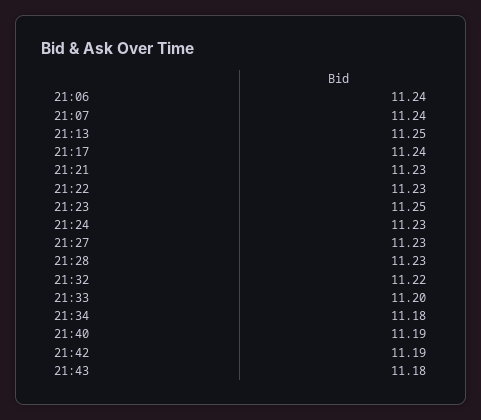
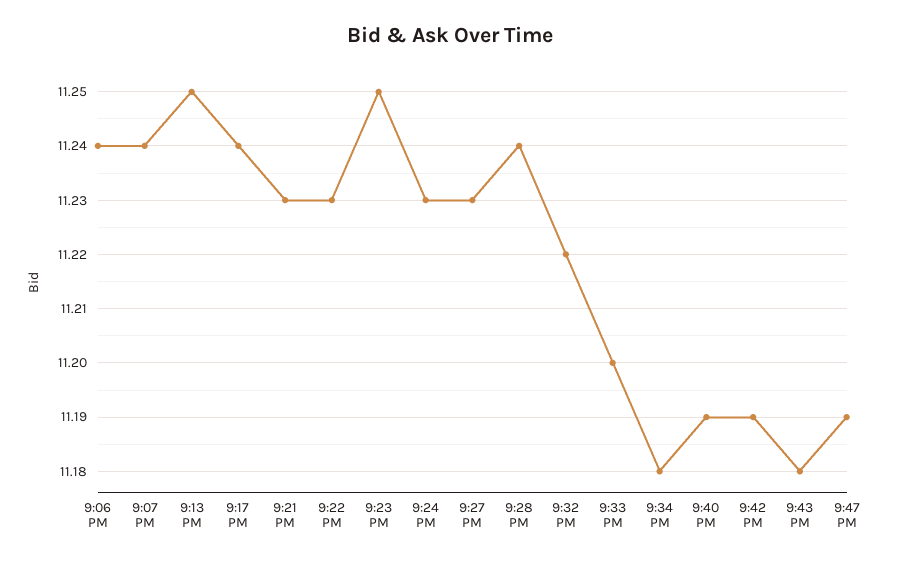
21:28: 11.23 -> 11.24
9:47 PM: none -> 11.19

